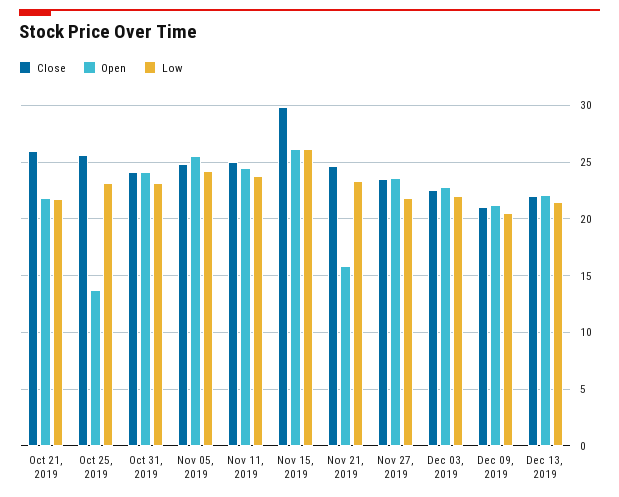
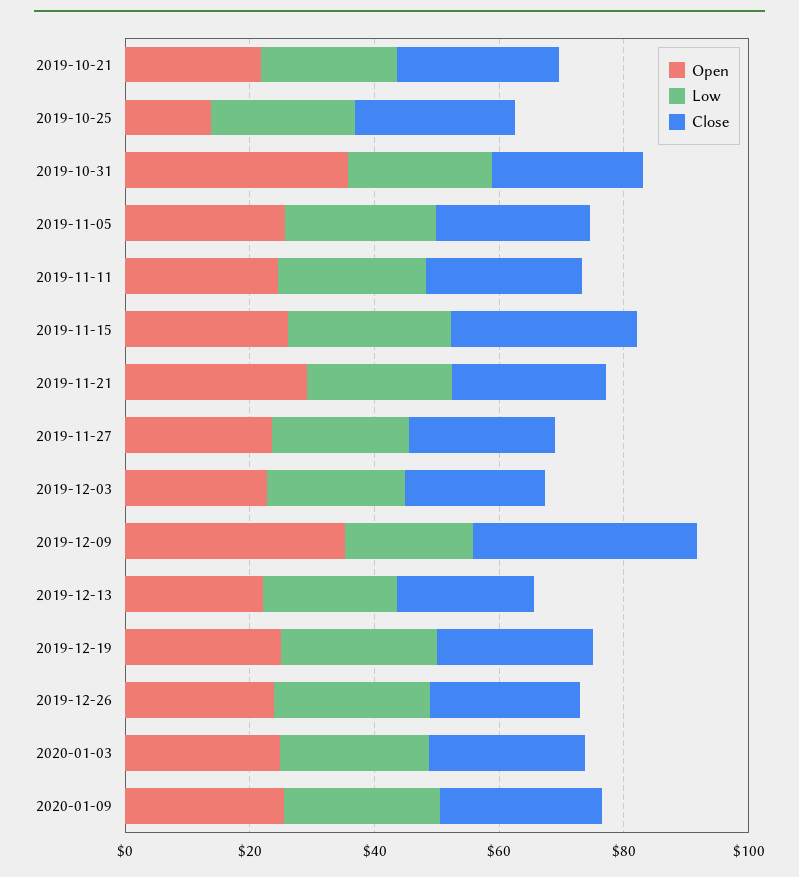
Open, Oct 31, 2019: 24 -> 35
Open, Nov 21, 2019: 16 -> 30
Close, Dec 09, 2019: 21 -> 35
Open, Dec 09, 2019: 21 -> 35
Open, 2019-12-19: none -> 25
Low, 2019-12-19: none -> 25
Close, 2019-12-19: none -> 25
Open, 2019-12-26: none -> 25
Low, 2019-12-26: none -> 25
Close, 2019-12-26: none -> 25
Open, 2020-01-03: none -> 25
Low, 2020-01-03: none -> 25
Close, 2020-01-03: none -> 25
Open, 2020-01-09: none -> 25
Low, 2020-01-09: none -> 25
Close, 2020-01-09: none -> 25

